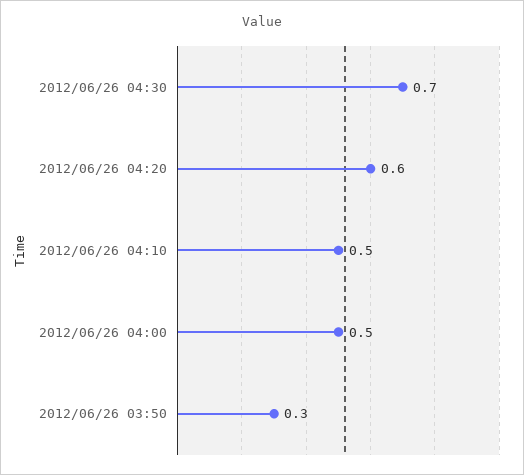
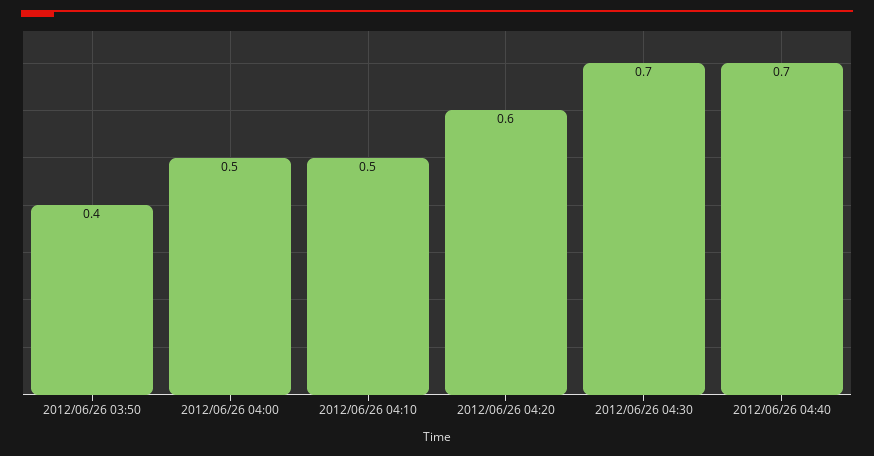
2012/06/26 03:50: 0.3 -> 0.4
2012/06/26 04:40: none -> 0.7

